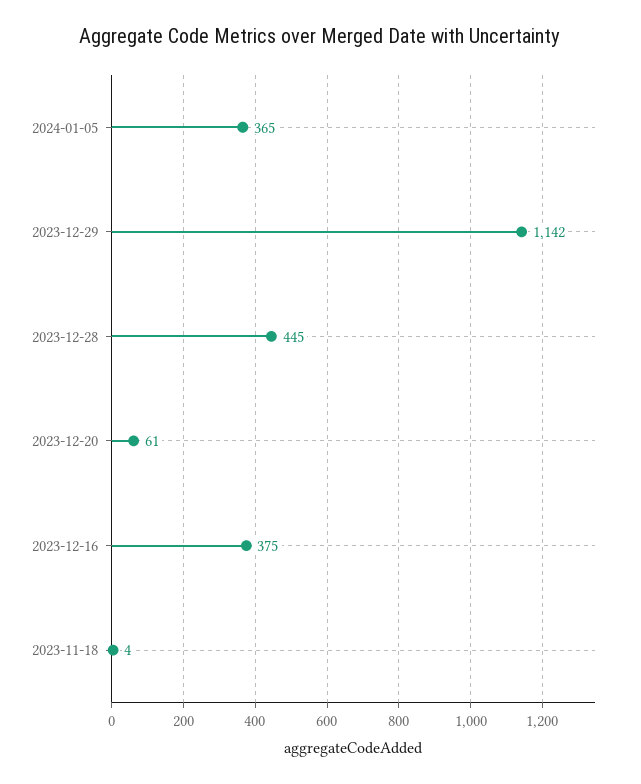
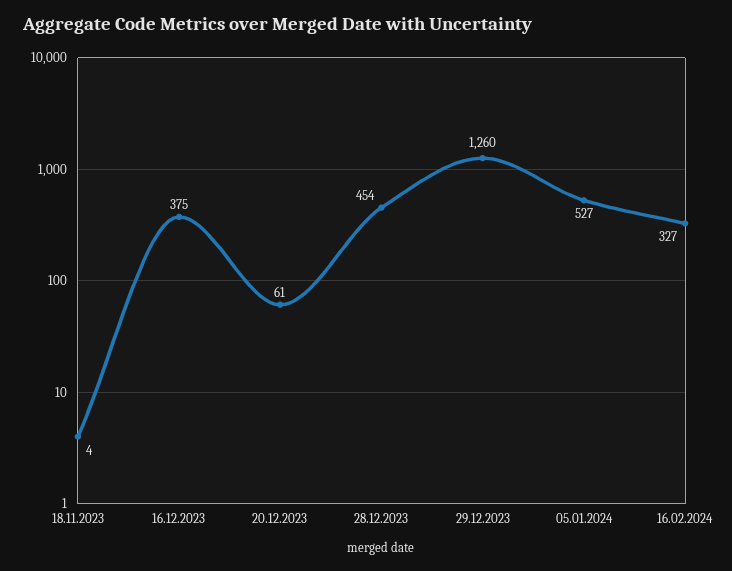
2024-01-05: 365 -> 527
2023-12-29: 1142 -> 1260
2023-12-28: 445 -> 454
16.02.2024: none -> 327

